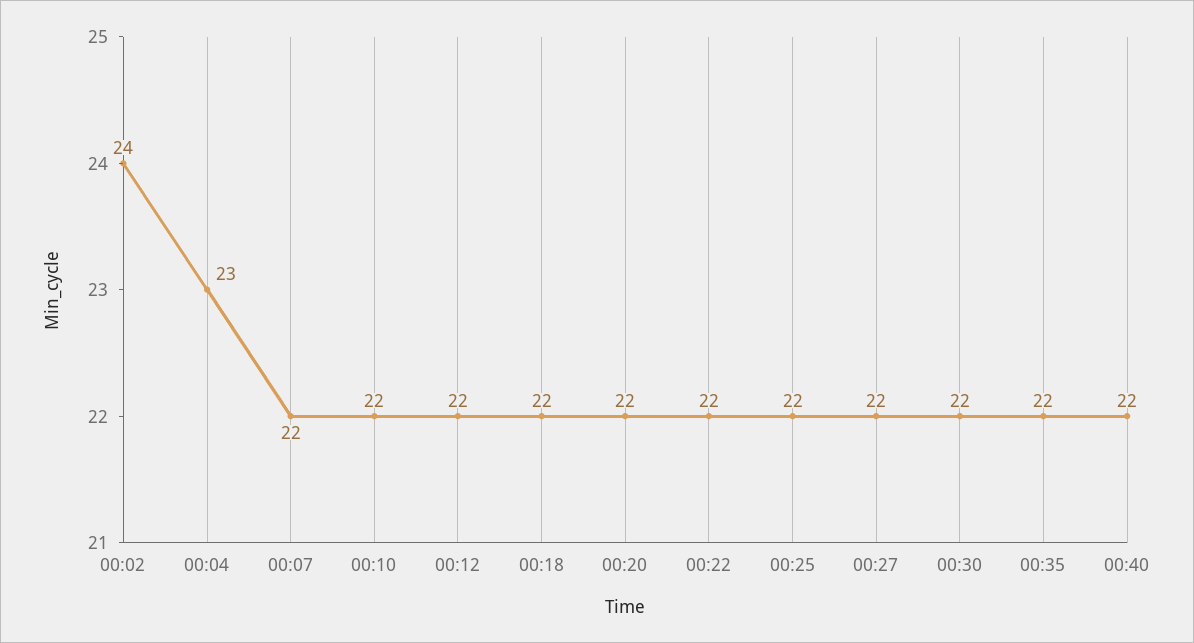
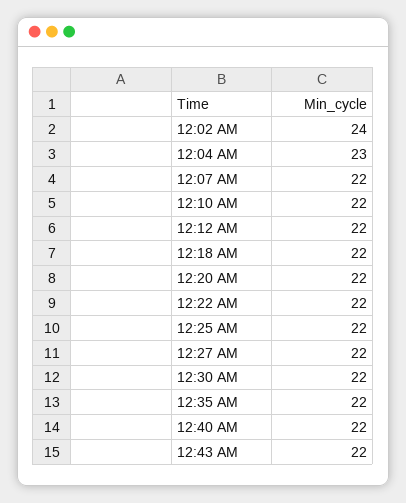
12:43 AM: none -> 22

